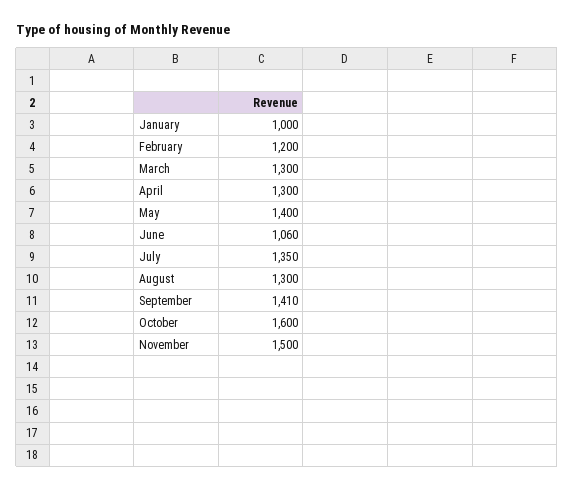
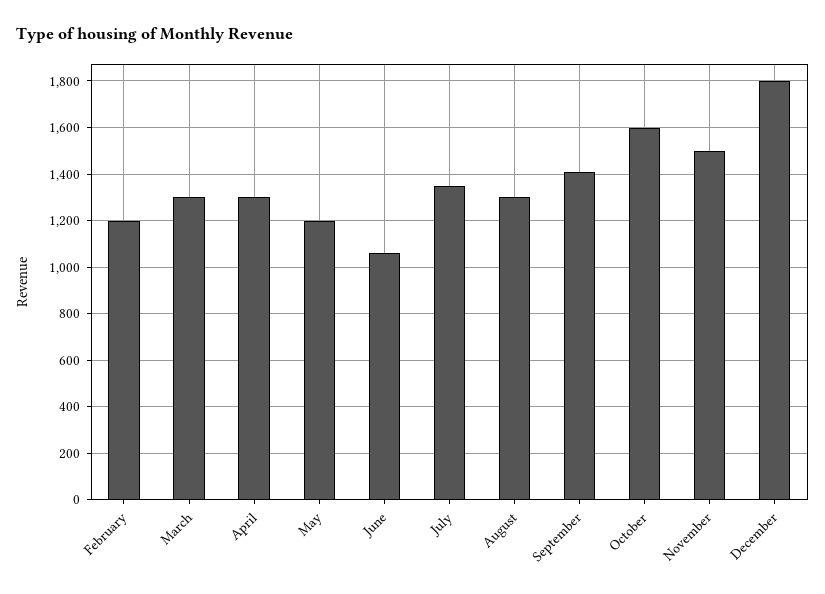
January: 1000 -> none
May: 1400 -> 1200
December: none -> 1800

